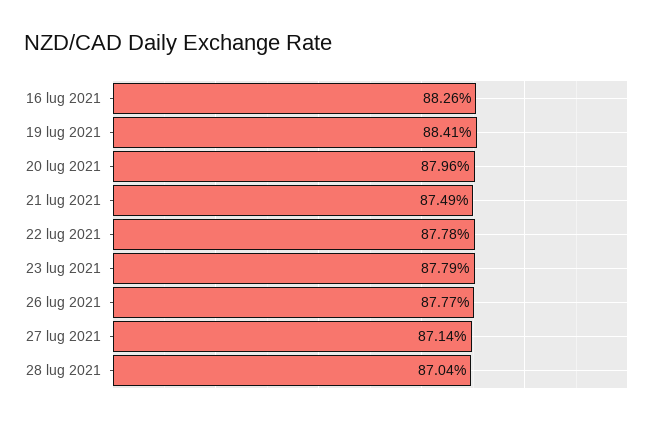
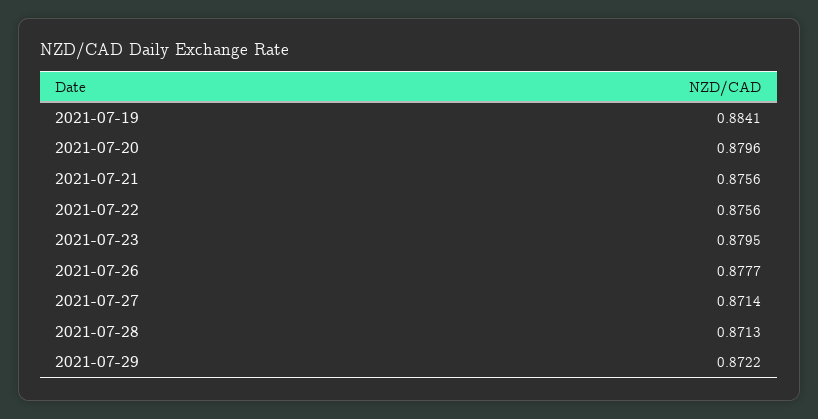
16 lug 2021: 0.8826 -> none
21 lug 2021: 0.8749 -> 0.8756
22 lug 2021: 0.8778 -> 0.8756
23 lug 2021: 0.8779 -> 0.8795
28 lug 2021: 0.8704 -> 0.8713
2021-07-29: none -> 0.8722

